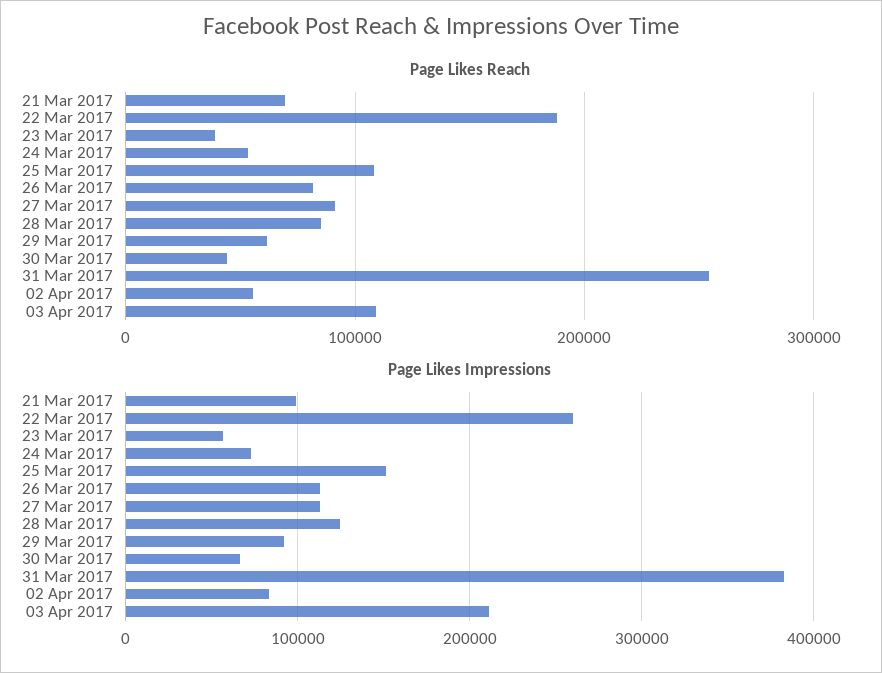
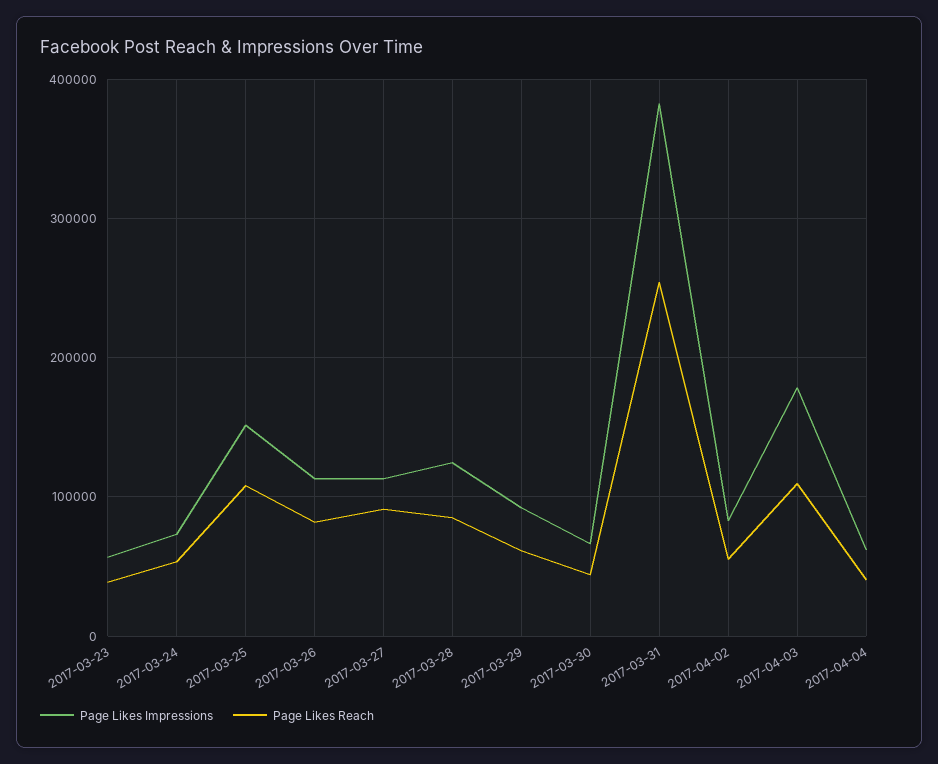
Page Likes Reach, 21 Mar 2017: 70000 -> none
Page Likes Reach, 22 Mar 2017: 190000 -> none
Page Likes Impressions, 21 Mar 2017: 100000 -> none
Page Likes Impressions, 22 Mar 2017: 260000 -> none
Page Likes Impressions, 03 Apr 2017: 210000 -> 180000
Page Likes Impressions, 2017-04-04: none -> 60000
Page Likes Reach, 2017-04-04: none -> 40000

